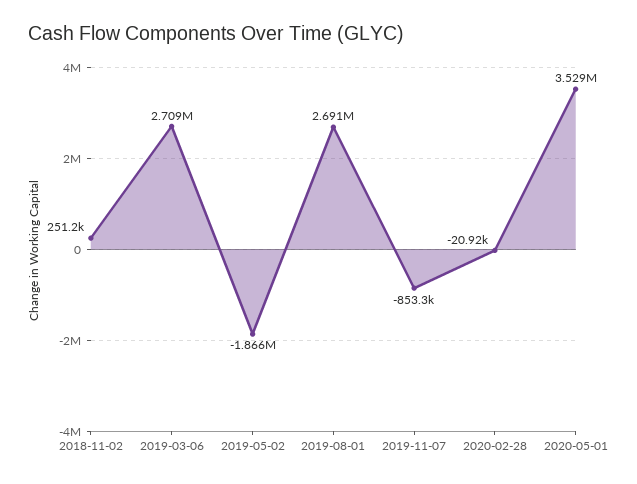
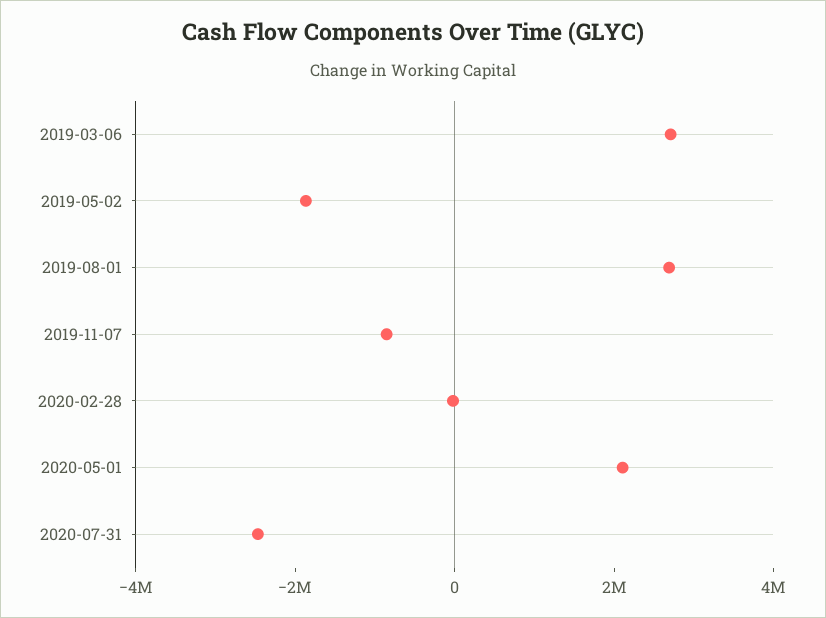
2018-11-02: 251200 -> none
2020-05-01: 3529000 -> 2000000
2020-07-31: none -> -2500000

